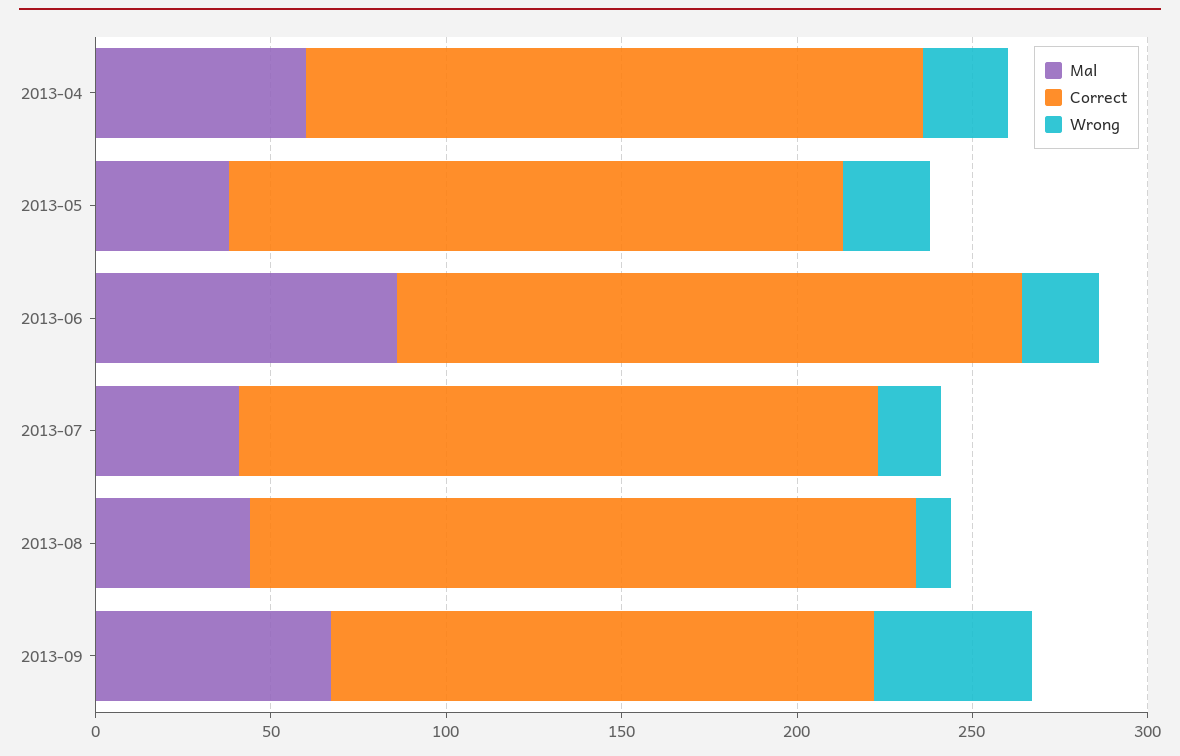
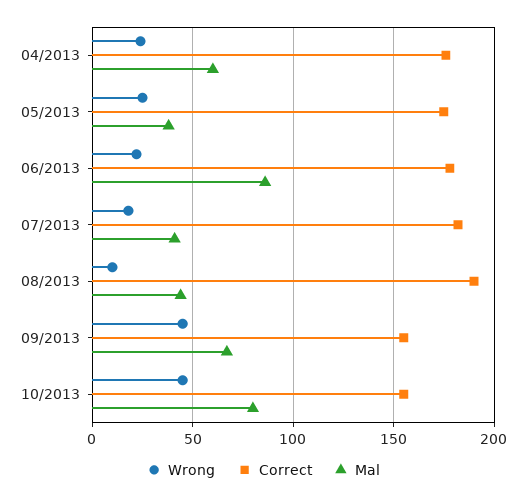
Wrong, 10/2013: none -> 45
Correct, 10/2013: none -> 155
Mal, 10/2013: none -> 80

